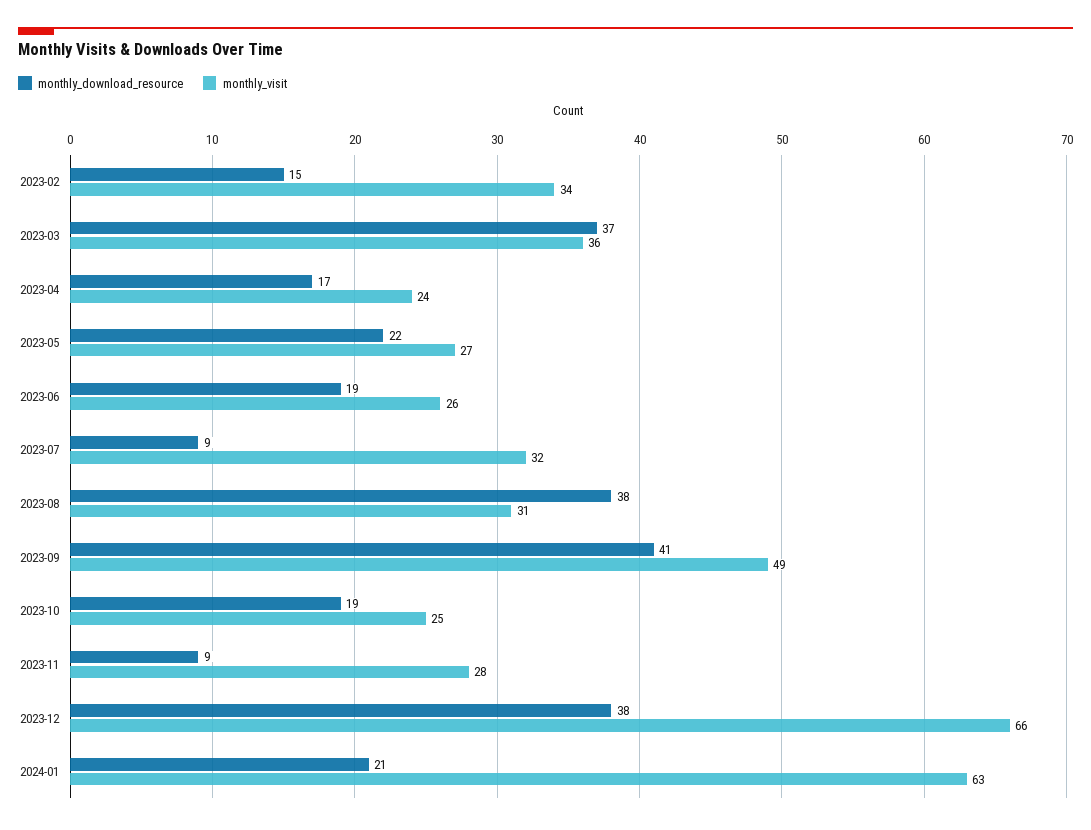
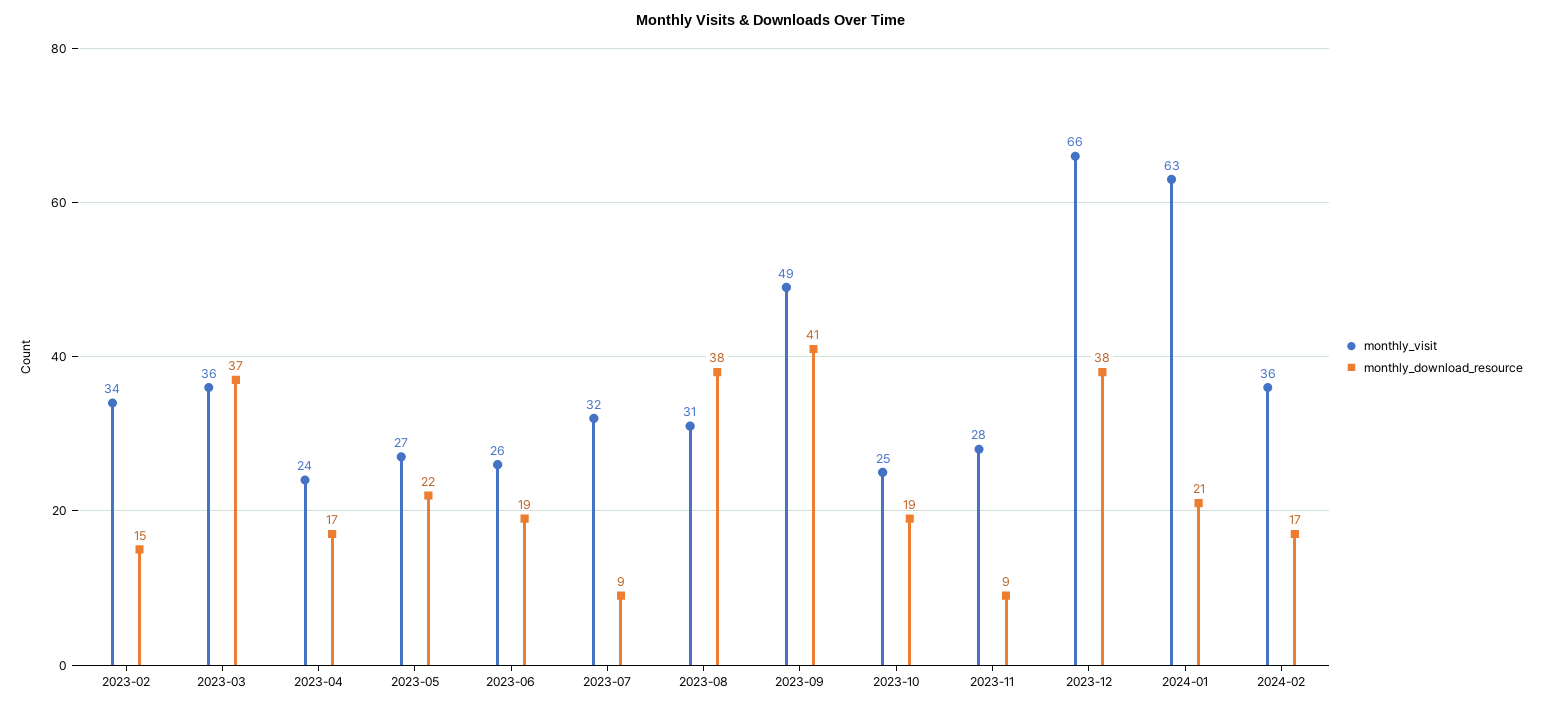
monthly_visit, 2024-02: none -> 36
monthly_download_resource, 2024-02: none -> 17

